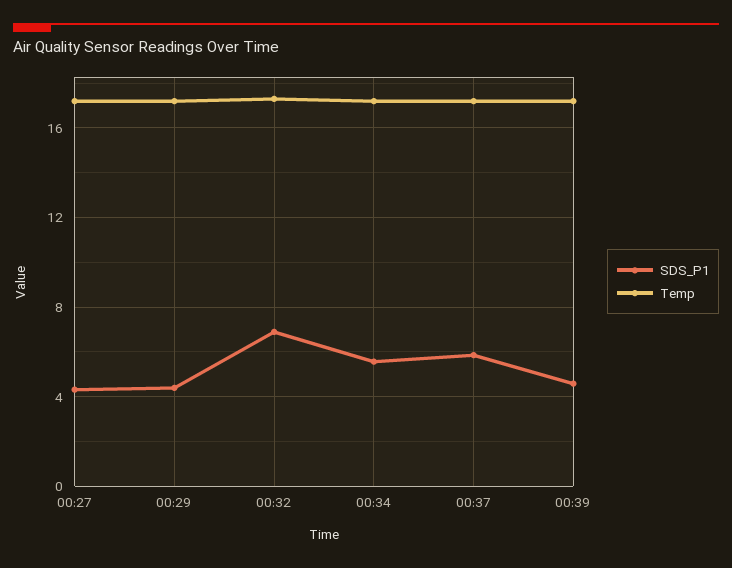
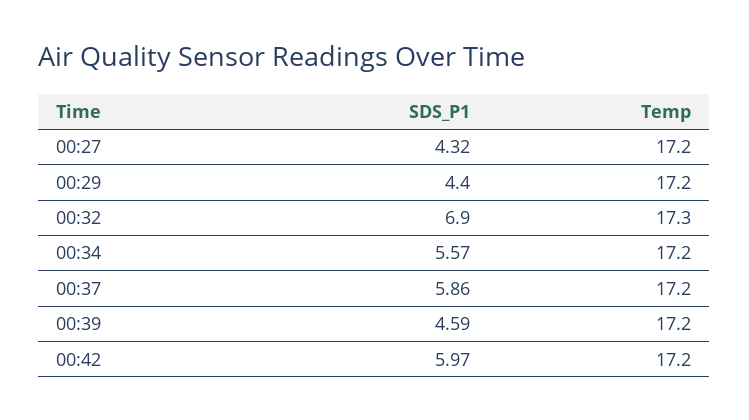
SDS_P1, 00:42: none -> 5.97
Temp, 00:42: none -> 17.2

